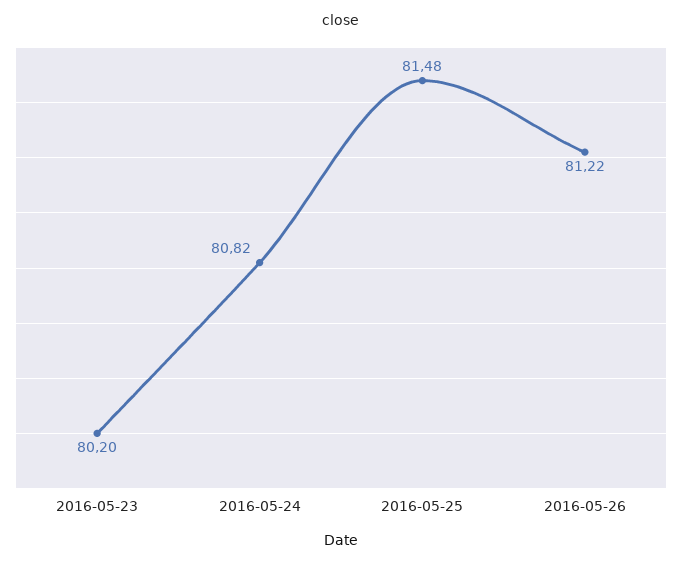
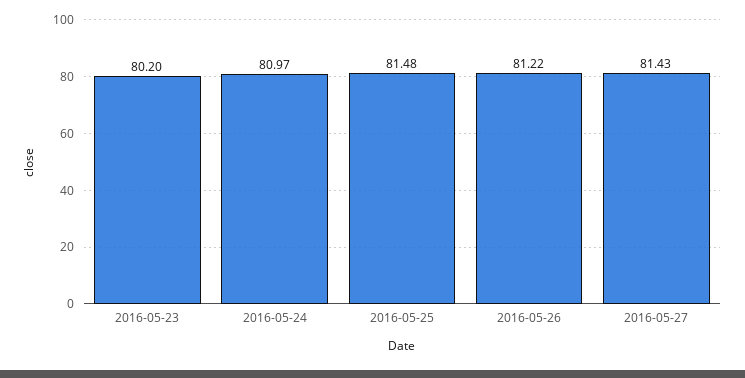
2016-05-24: 80.82 -> 80.97
2016-05-27: none -> 81.43

